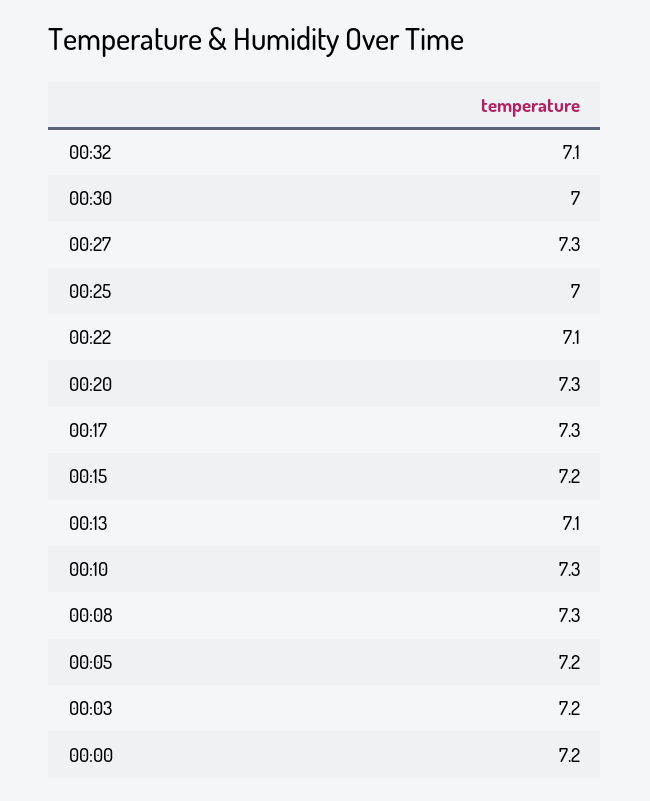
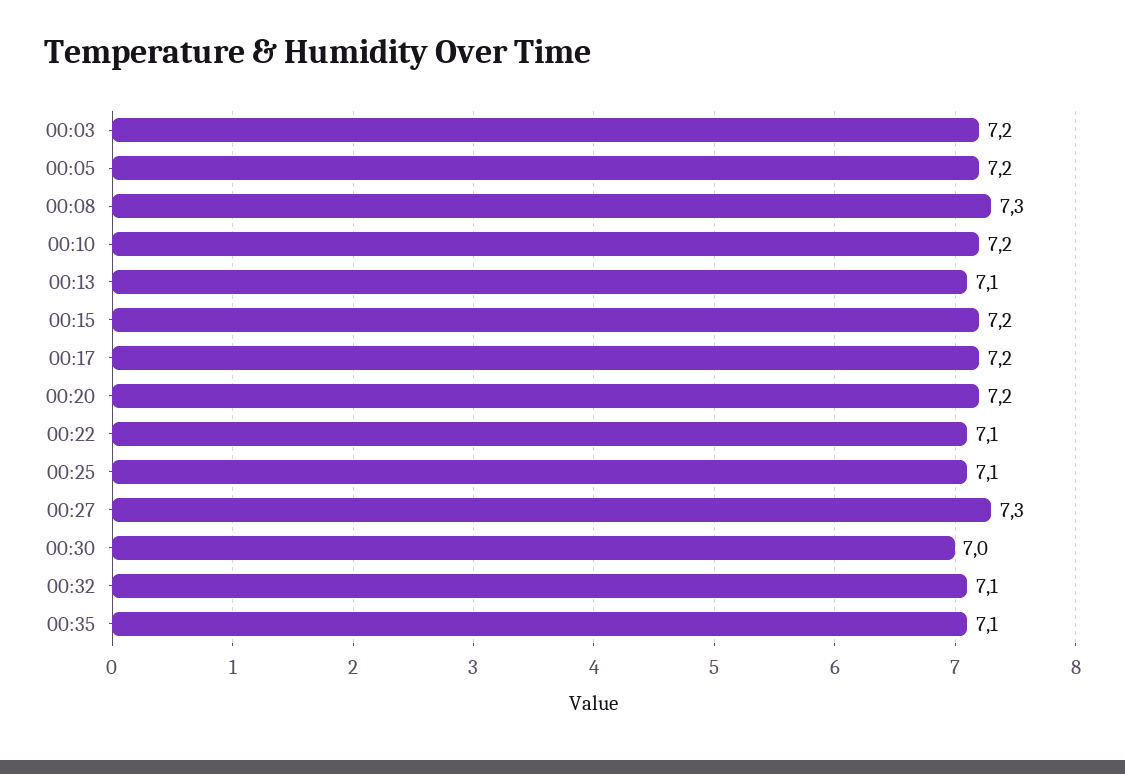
00:25: 7 -> 7.1
00:20: 7.3 -> 7.2
00:17: 7.3 -> 7.2
00:10: 7.3 -> 7.2
00:00: 7.2 -> none
00:35: none -> 7.1

